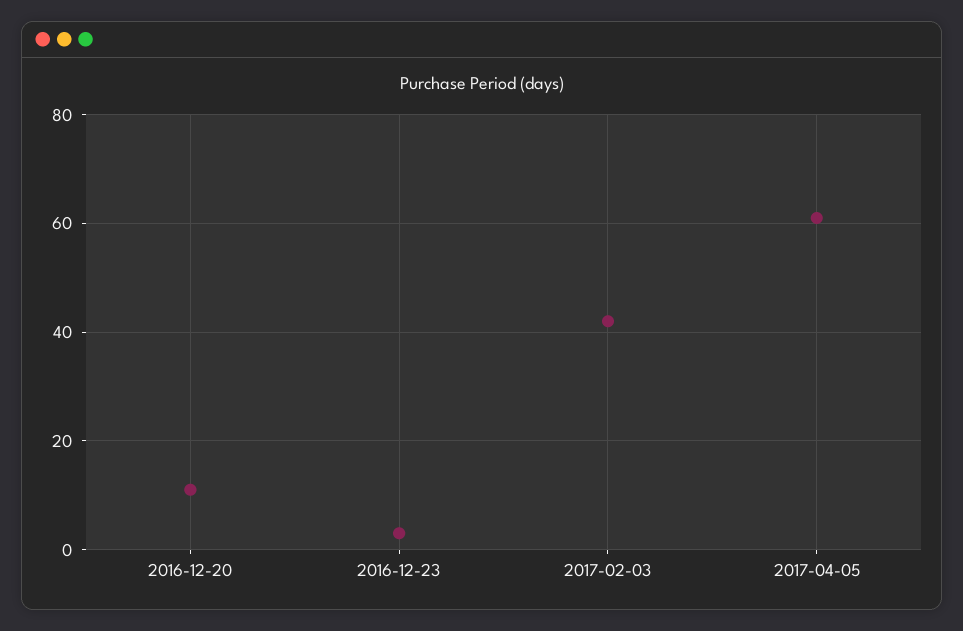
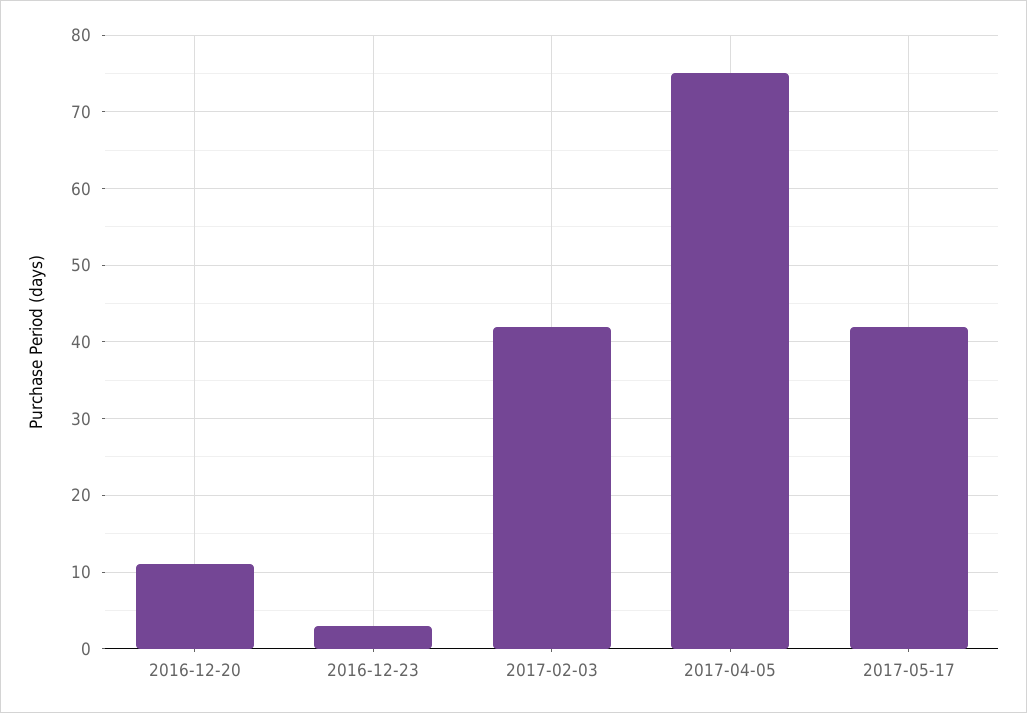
2017-04-05: 60 -> 75
2017-05-17: none -> 42

